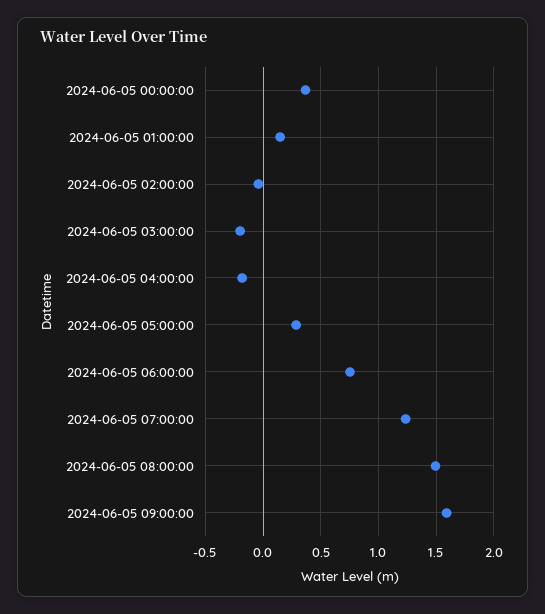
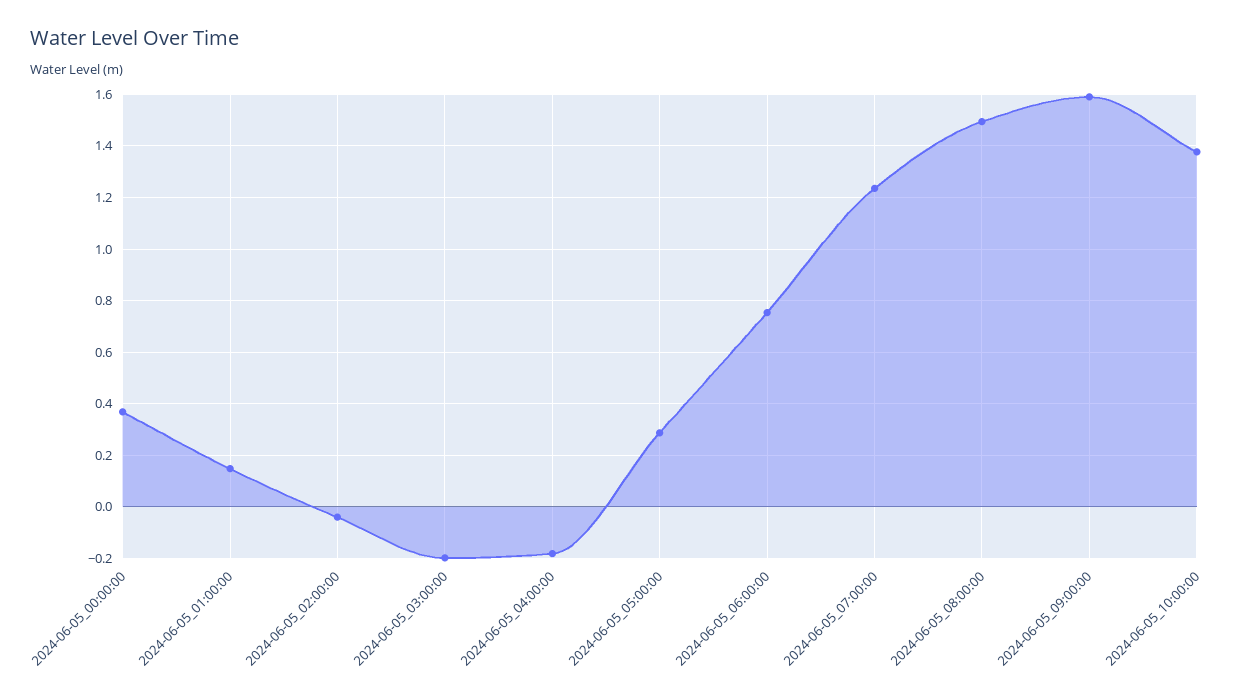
2024-06-05_10:00:00: none -> 1.375

